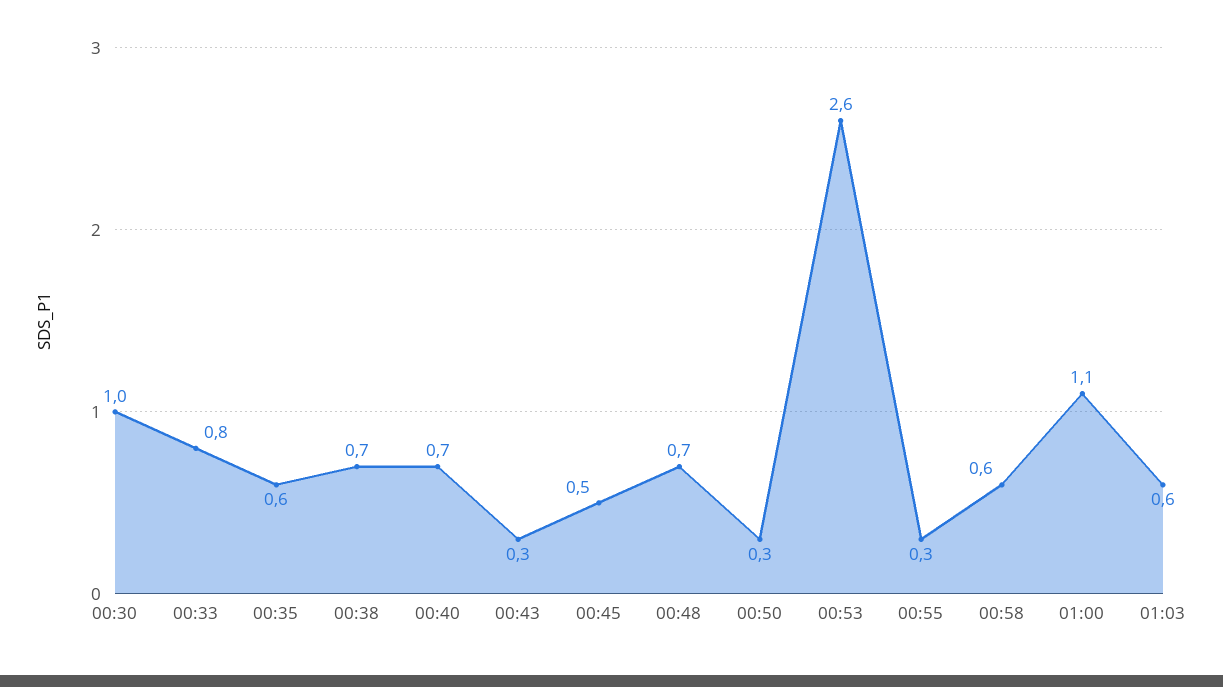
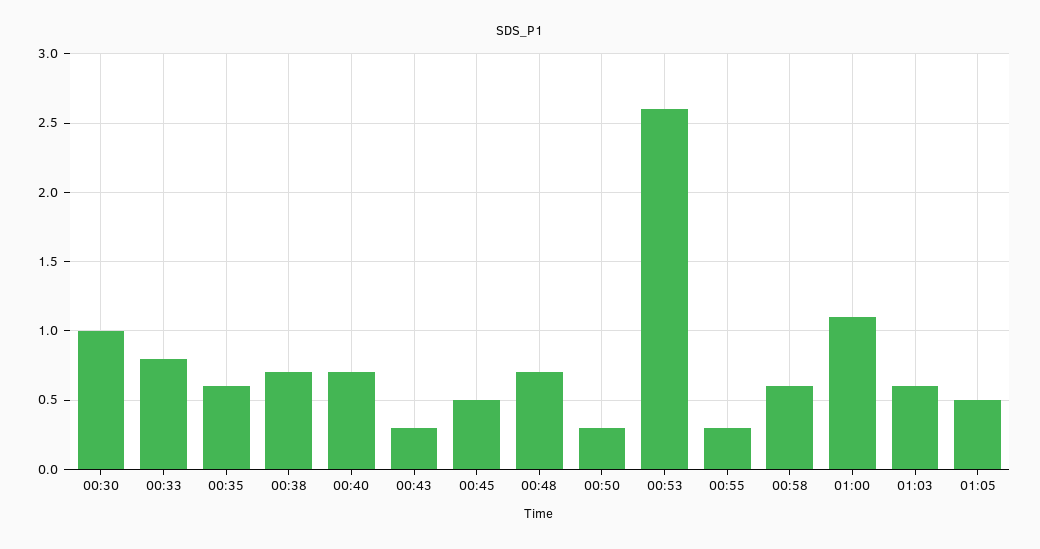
01:05: none -> 0.5

